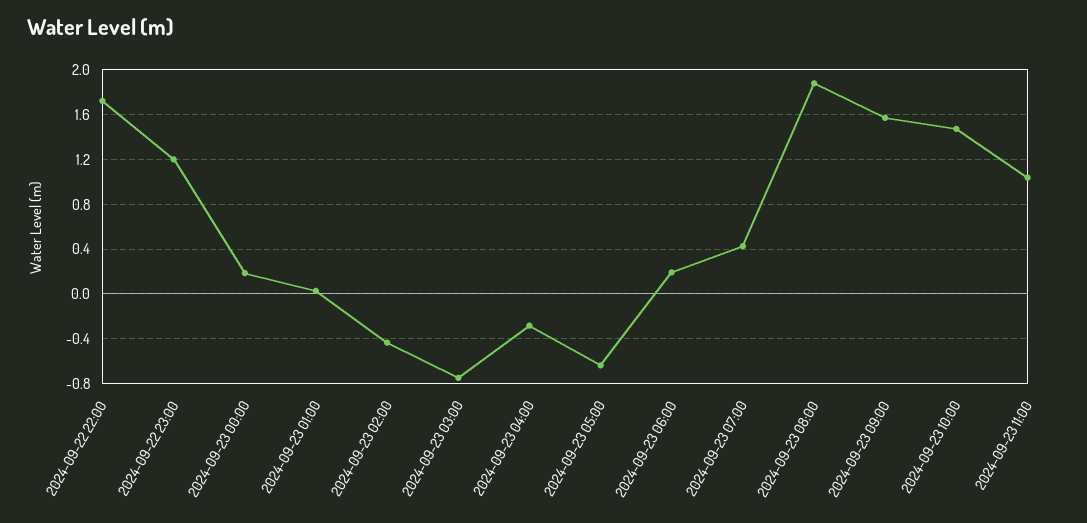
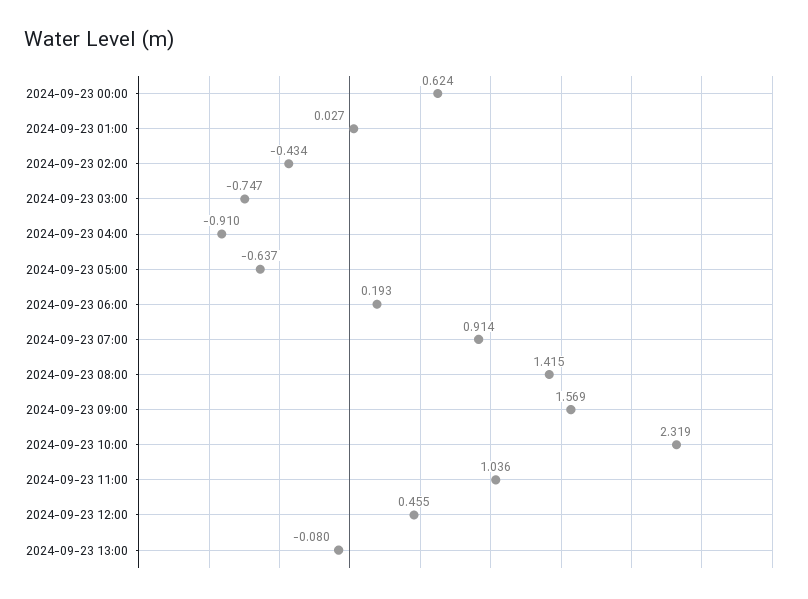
2024-09-22 22:00: 1.7 -> none
2024-09-22 23:00: 1.2 -> none
2024-09-23 00:00: 0.2 -> 0.624
2024-09-23 04:00: -0.3 -> -0.91
2024-09-23 07:00: 0.4 -> 0.914
2024-09-23 08:00: 1.9 -> 1.415
2024-09-23 10:00: 1.5 -> 2.319
2024-09-23 12:00: none -> 0.455
2024-09-23 13:00: none -> -0.08

